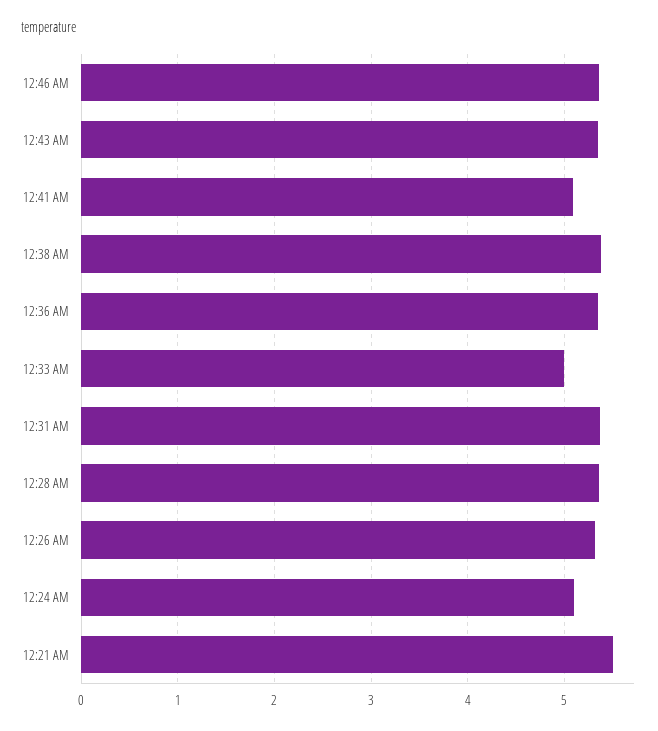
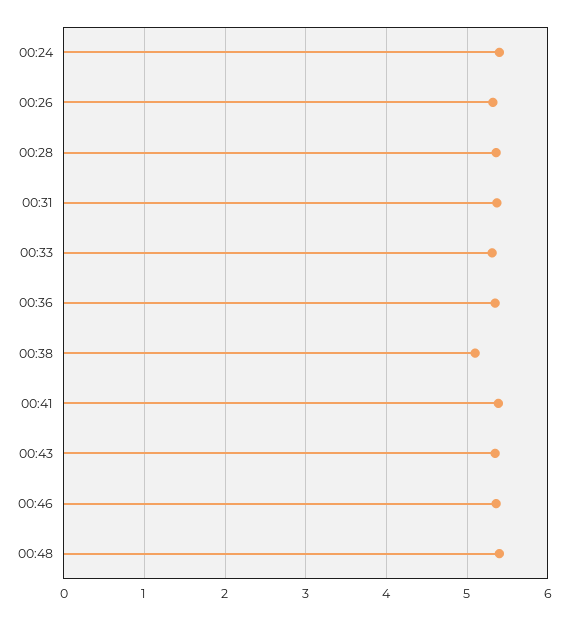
12:41 AM: 5.1 -> 5.4
12:38 AM: 5.4 -> 5.1
12:33 AM: 5 -> 5.3
12:24 AM: 5.1 -> 5.4
12:21 AM: 5.5 -> none
00:48: none -> 5.4

